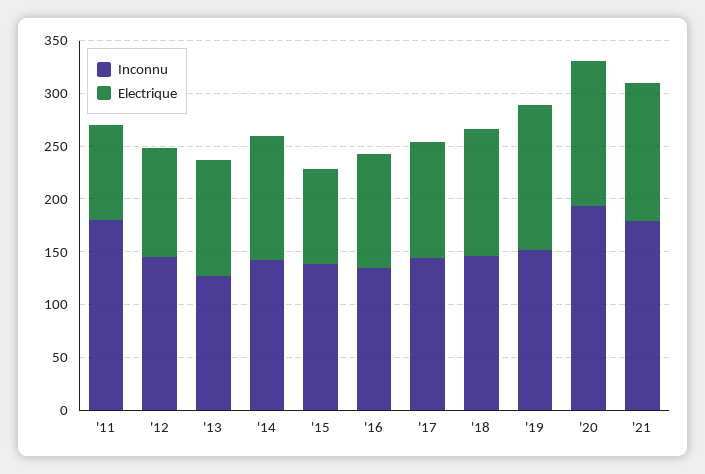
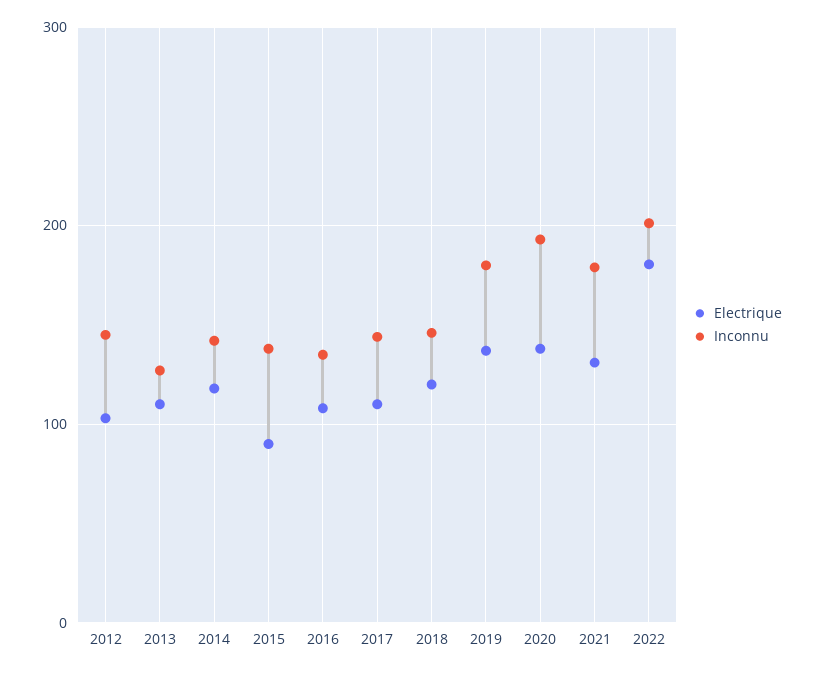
Inconnu, '11: 180 -> none
Electrique, '11: 90 -> none
Inconnu, '19: 150 -> 180
Electrique, 2022: none -> 180
Inconnu, 2022: none -> 200

